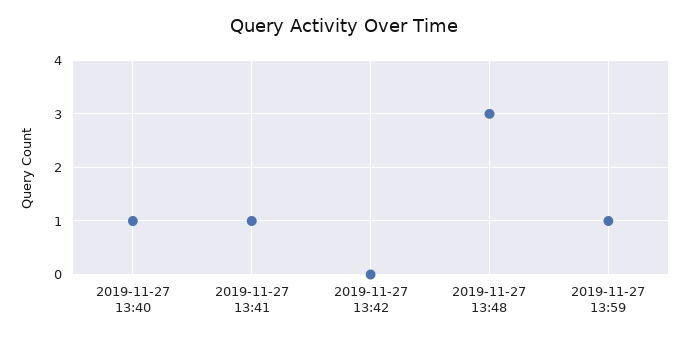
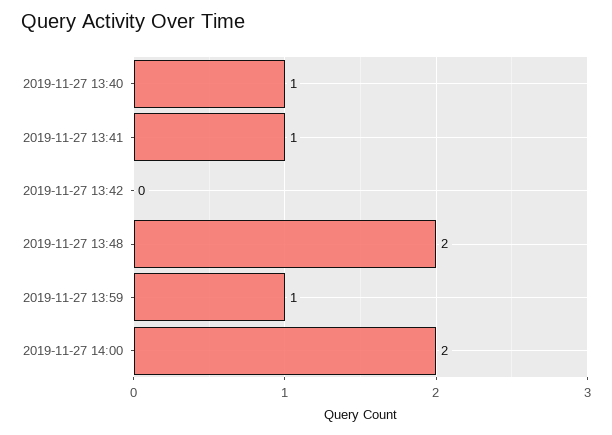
2019-11-27 13:48: 3 -> 2
2019-11-27 14:00: none -> 2

